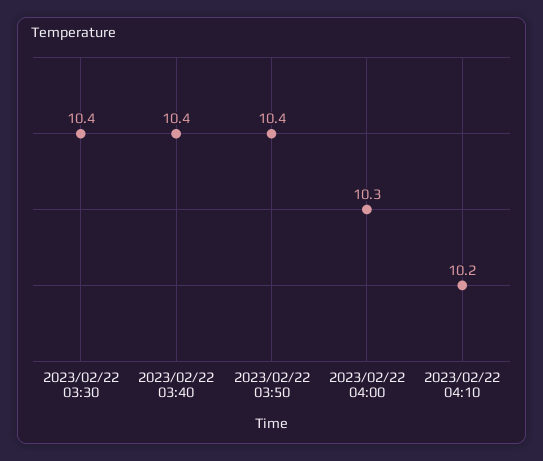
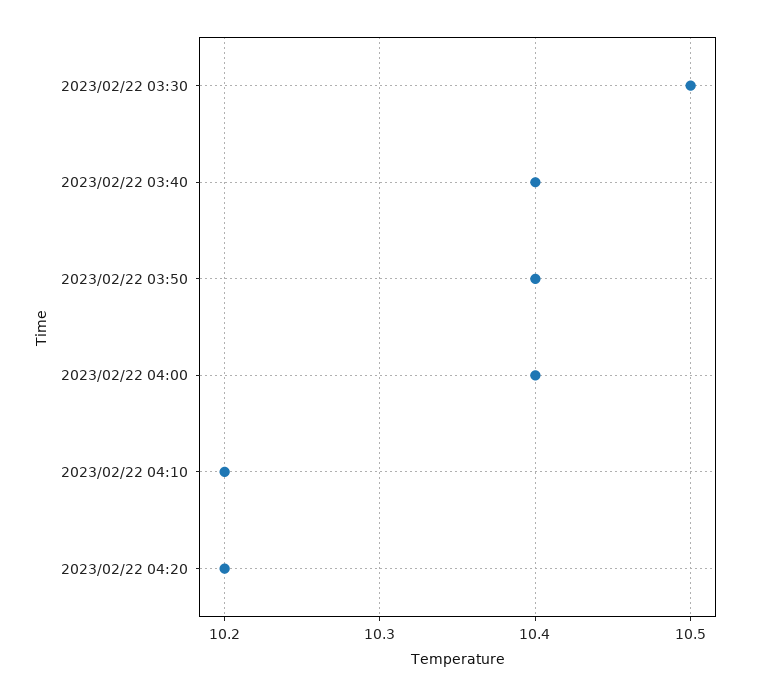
2023/02/22 03:30: 10.4 -> 10.5
2023/02/22 04:00: 10.3 -> 10.4
2023/02/22 04:20: none -> 10.2

